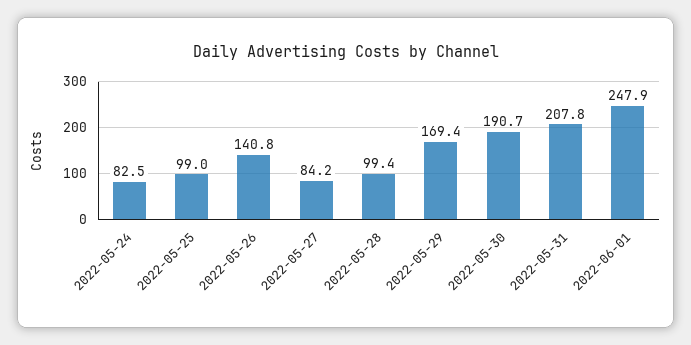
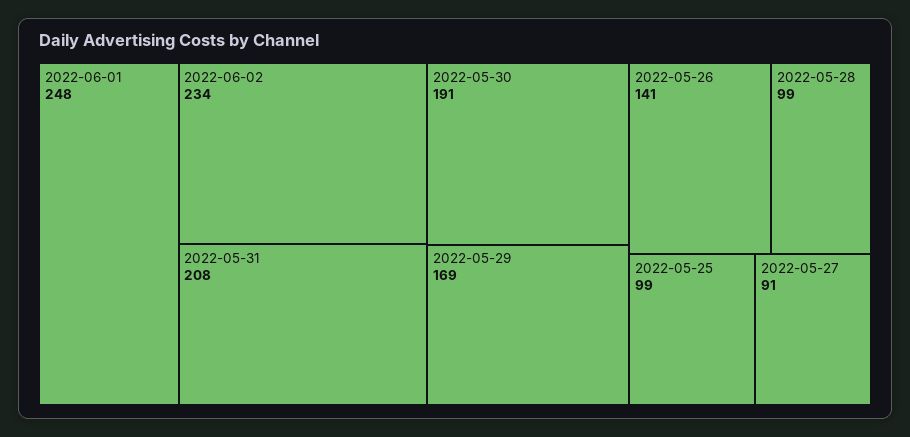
2022-05-24: 82.5 -> none
2022-05-27: 84.2 -> 91
2022-06-02: none -> 234

